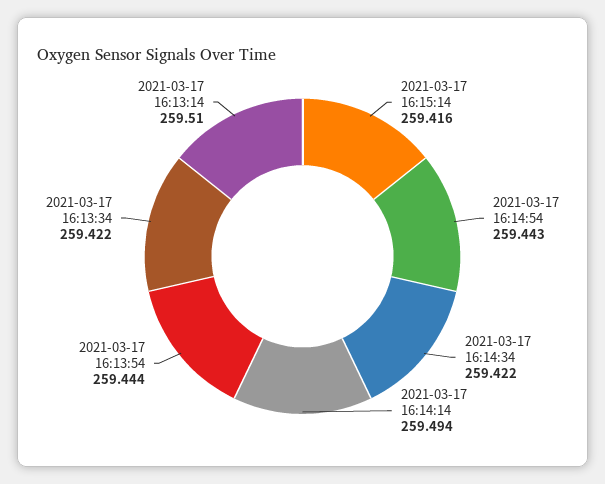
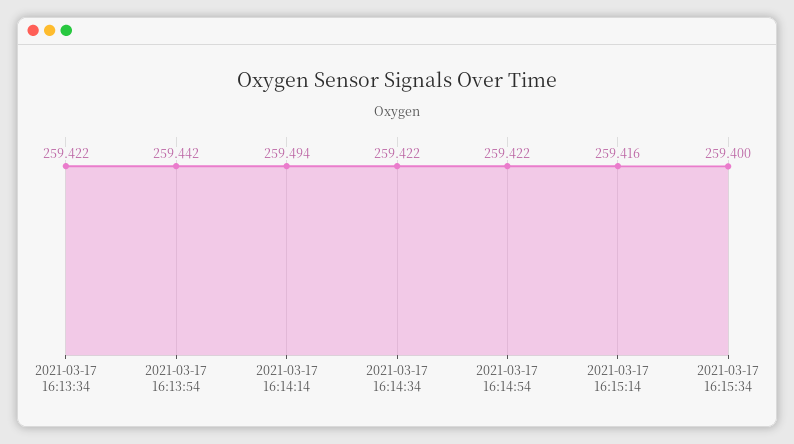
2021-03-17 16:14:54: 259.443 -> 259.422
2021-03-17 16:13:54: 259.444 -> 259.442
2021-03-17 16:13:14: 259.51 -> none
2021-03-17 16:15:34: none -> 259.4

